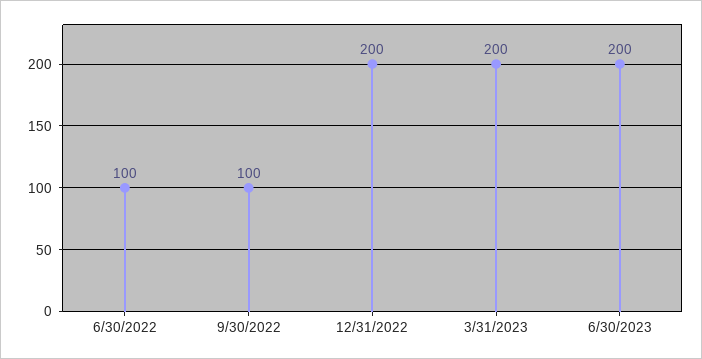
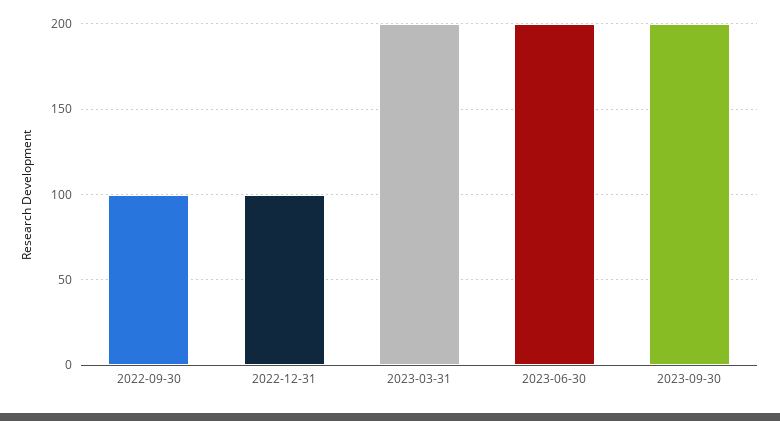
6/30/2022: 100 -> none
12/31/2022: 200 -> 100
2023-09-30: none -> 200

